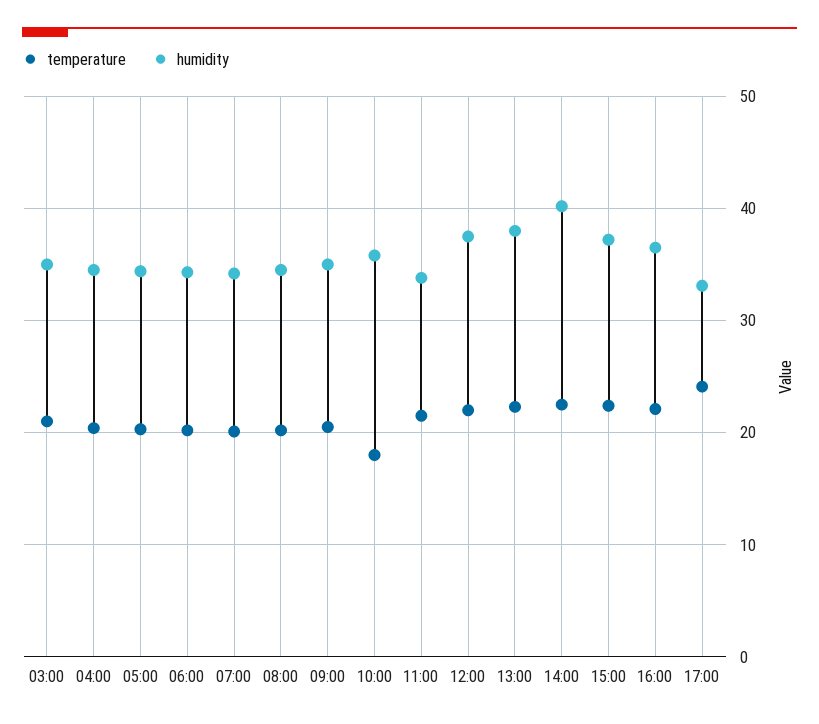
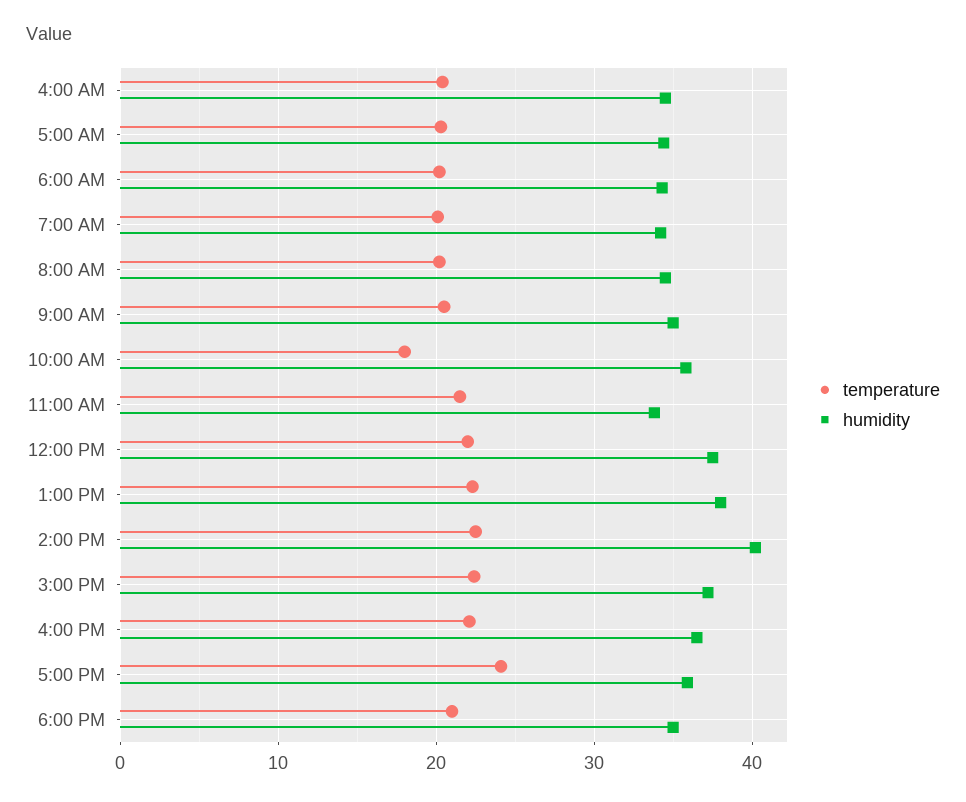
temperature, 03:00: 21 -> none
humidity, 03:00: 35 -> none
humidity, 17:00: 33 -> 36
temperature, 6:00 PM: none -> 21
humidity, 6:00 PM: none -> 35

